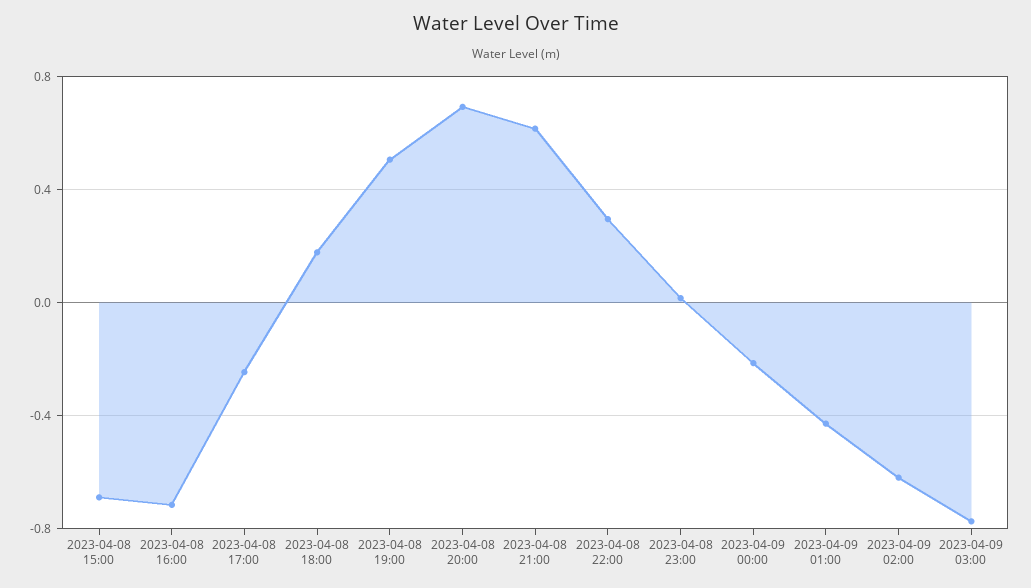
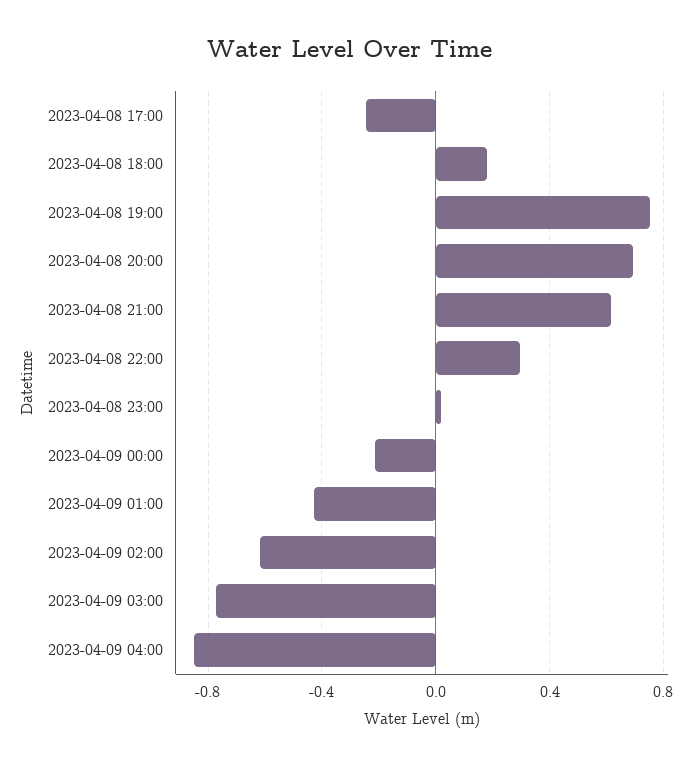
2023-04-08 15:00: -0.7 -> none
2023-04-08 16:00: -0.7 -> none
2023-04-08 19:00: 0.5 -> 0.75
2023-04-09 04:00: none -> -0.85

